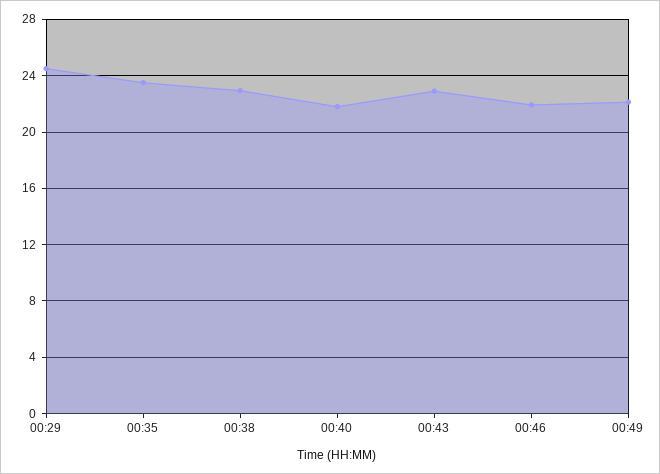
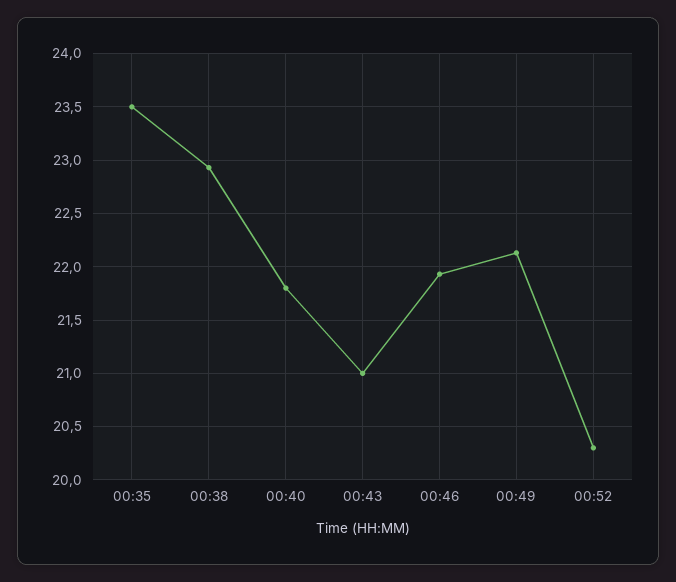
00:29: 24.5 -> none
00:43: 23 -> 21
00:52: none -> 20.3

